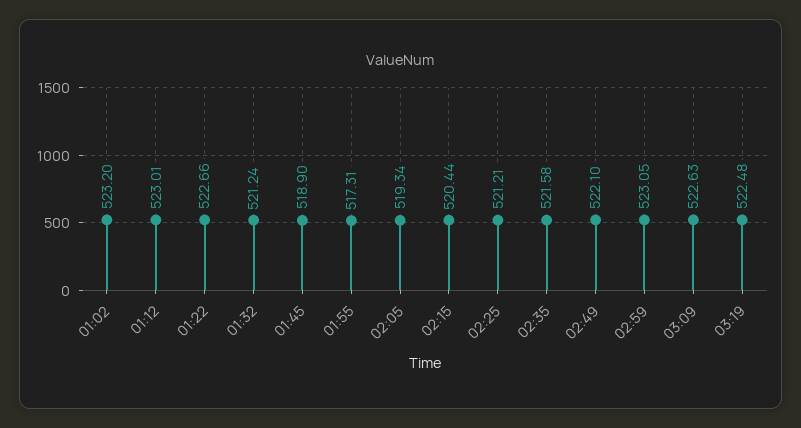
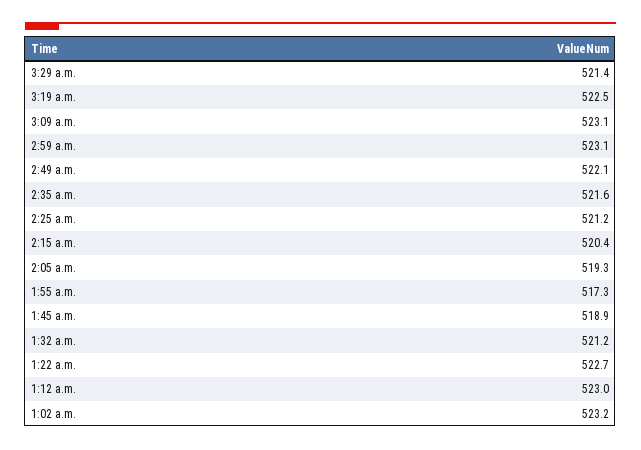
03:09: 522.63 -> 523.1
3:29 a.m.: none -> 521.4

